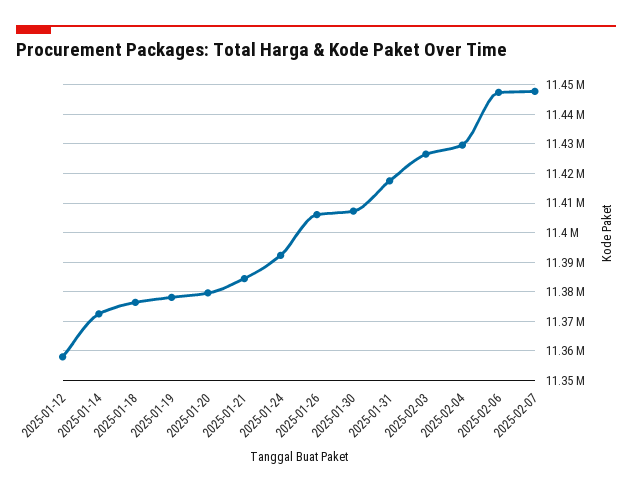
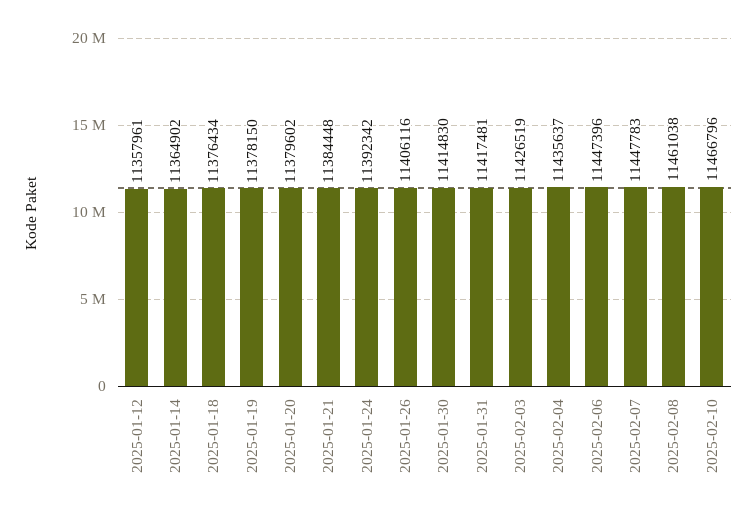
2025-01-14: 11372500 -> 11364902
2025-01-30: 11407500 -> 11414830
2025-02-04: 11430000 -> 11435637
2025-02-08: none -> 11461038
2025-02-10: none -> 11466796

